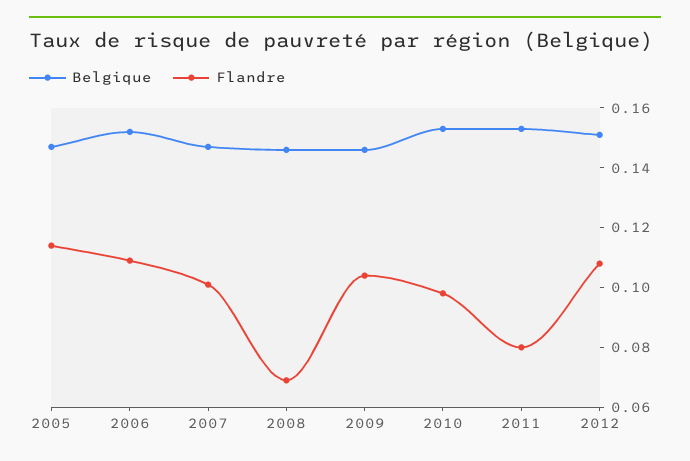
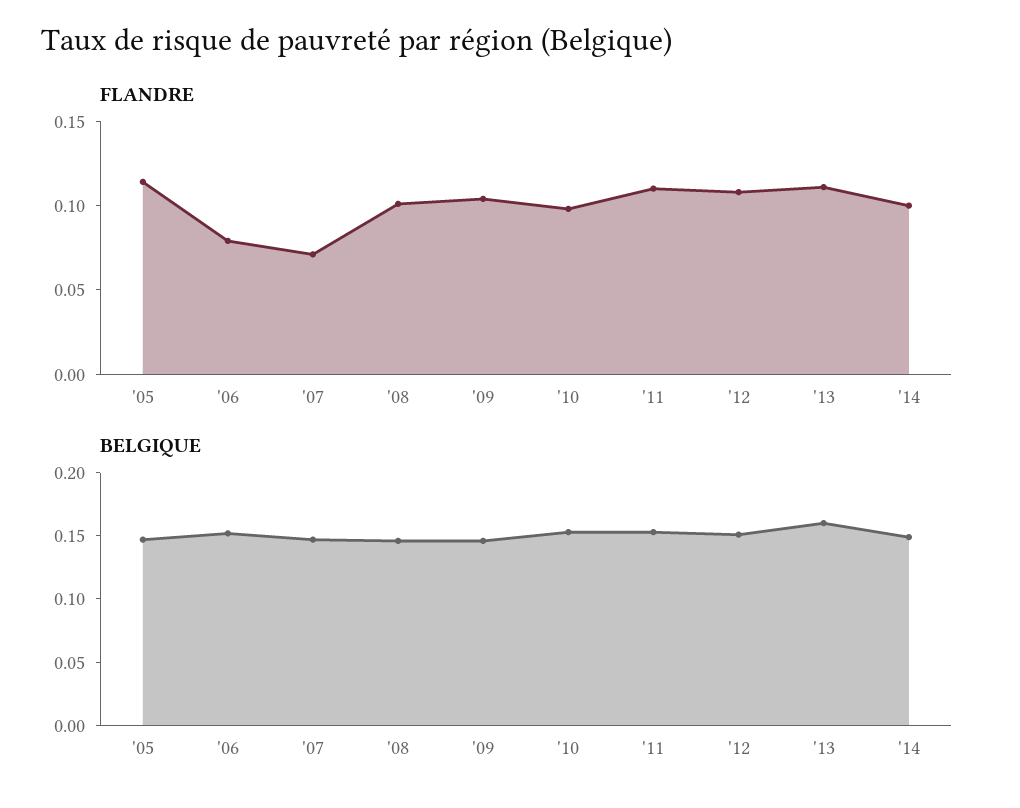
Flandre, 2006: 0.11 -> 0.08
Flandre, 2007: 0.1 -> 0.07
Flandre, 2008: 0.07 -> 0.1
Flandre, 2011: 0.08 -> 0.11
Flandre, '13: none -> 0.11
Flandre, '14: none -> 0.1
Belgique, '13: none -> 0.16
Belgique, '14: none -> 0.15

